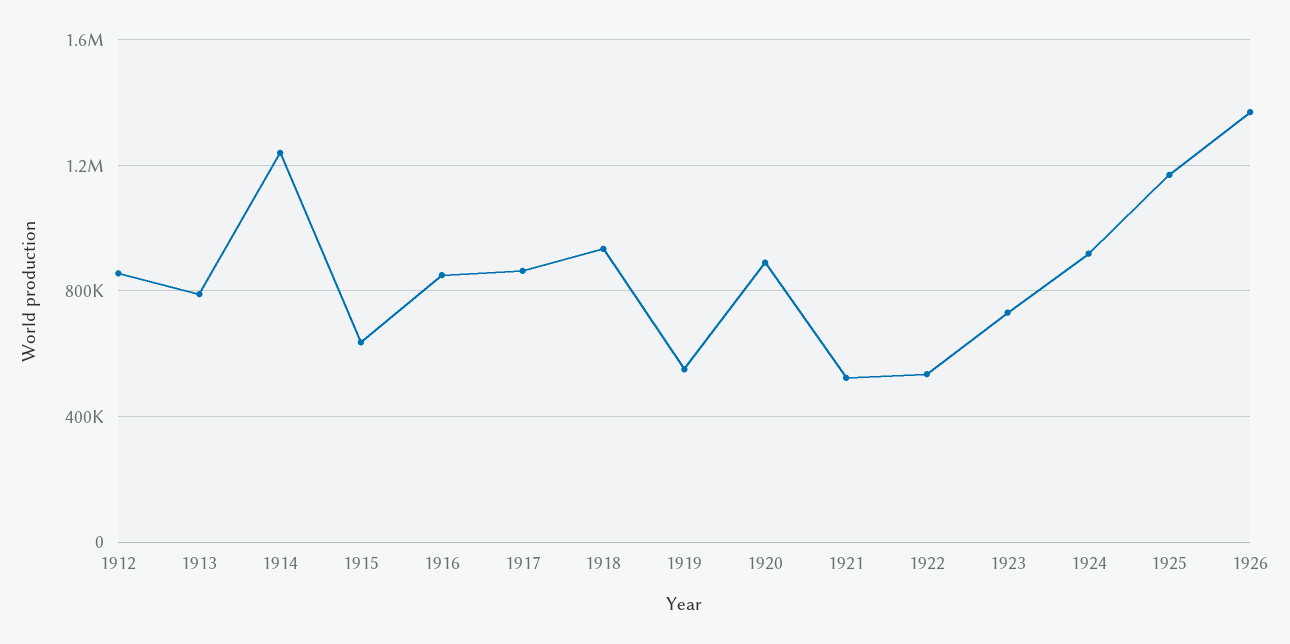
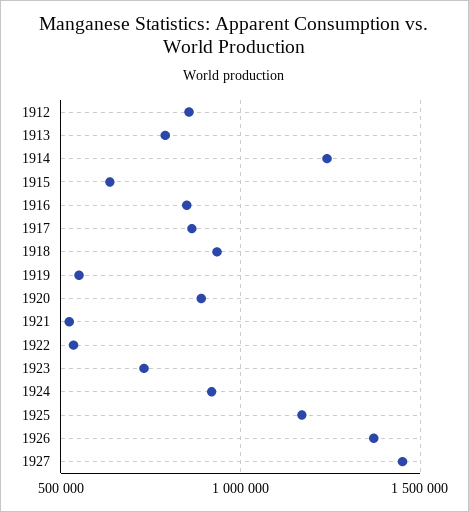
1927: none -> 1450000

